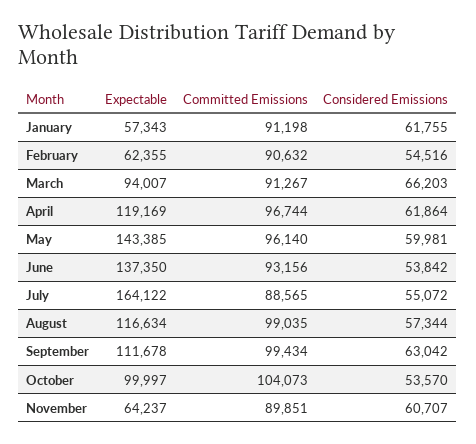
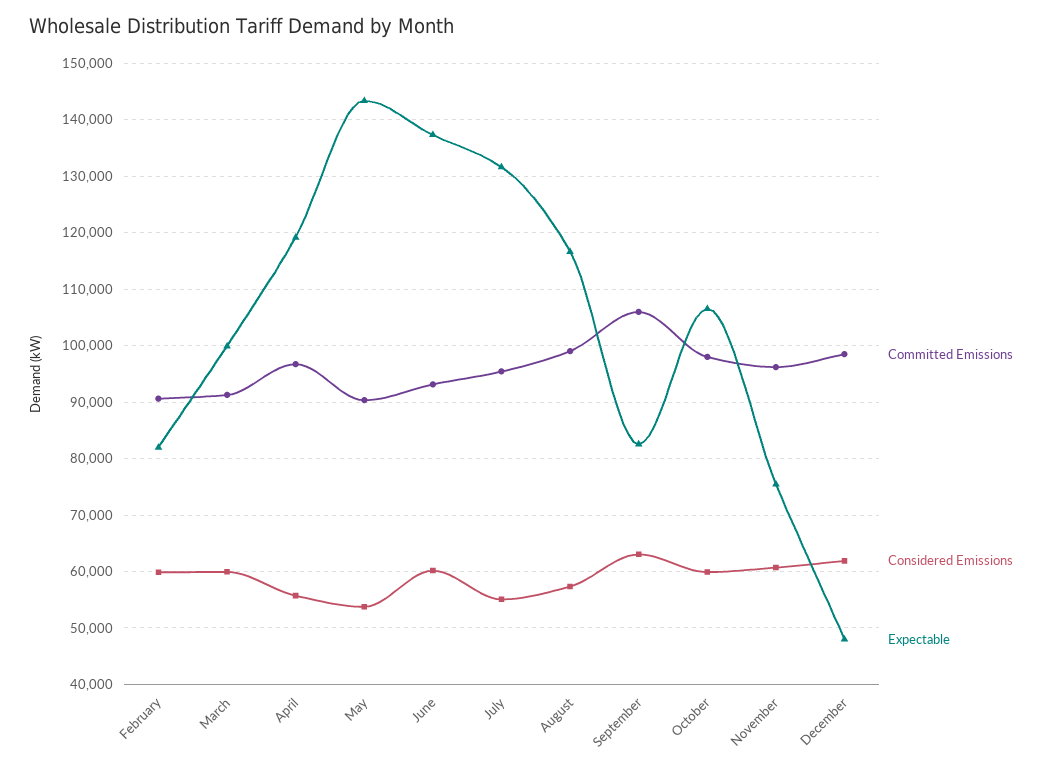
Expectable, January: 57343 -> none
Committed Emissions, January: 91198 -> none
Considered Emissions, January: 61755 -> none
Expectable, February: 62355 -> 82000
Considered Emissions, February: 54516 -> 60000
Expectable, March: 94007 -> 100000
Considered Emissions, March: 66203 -> 60000
Considered Emissions, April: 61864 -> 56000
Committed Emissions, May: 96140 -> 90000
Considered Emissions, May: 59981 -> 54000
Considered Emissions, June: 53842 -> 60000
Expectable, July: 164122 -> 132000
Committed Emissions, July: 88565 -> 96000
Expectable, September: 111678 -> 82000
Committed Emissions, September: 99434 -> 106000
Expectable, October: 99997 -> 106000
Committed Emissions, October: 104073 -> 98000
Considered Emissions, October: 53570 -> 60000
Expectable, November: 64237 -> 76000
Committed Emissions, November: 89851 -> 96000
Committed Emissions, December: none -> 98000
Considered Emissions, December: none -> 62000
Expectable, December: none -> 48000

